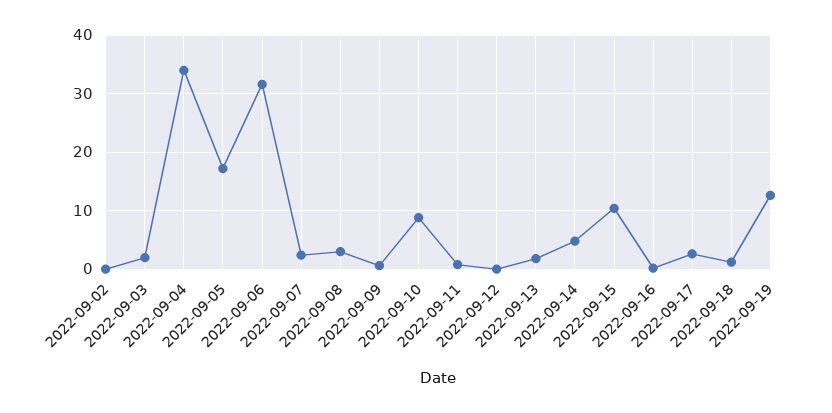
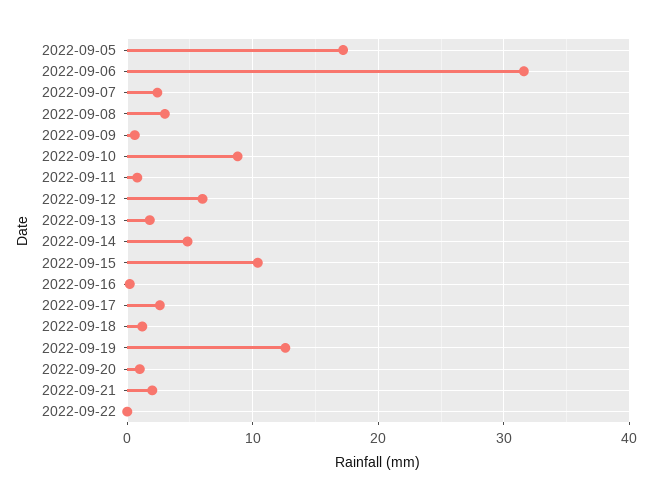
2022-09-02: 0 -> none
2022-09-03: 2 -> none
2022-09-04: 34 -> none
2022-09-12: 0 -> 6
2022-09-20: none -> 1
2022-09-21: none -> 2
2022-09-22: none -> 0

